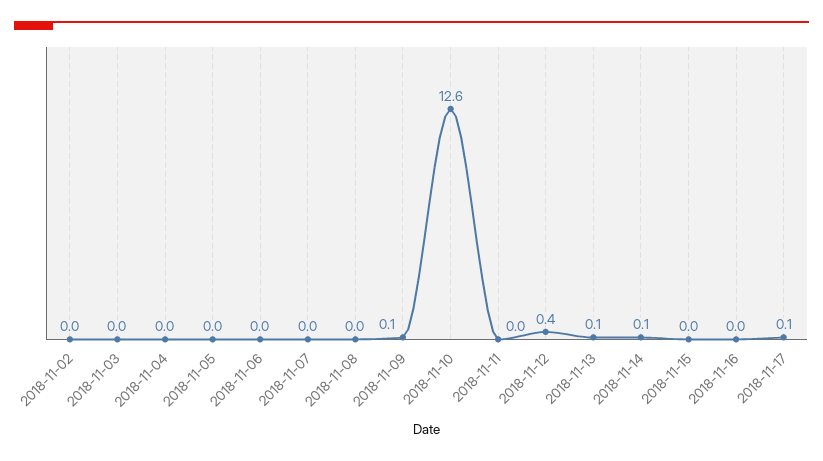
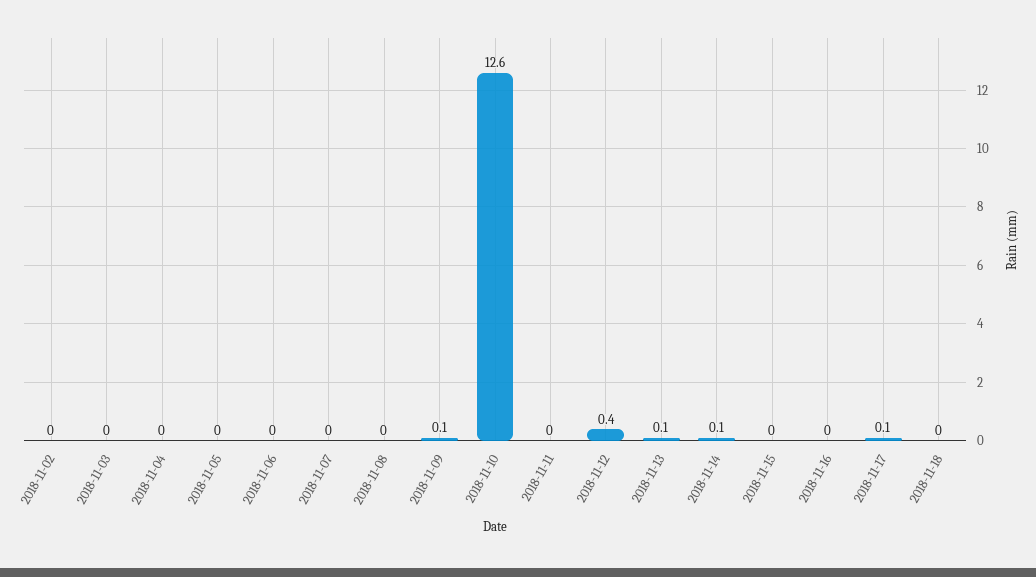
2018-11-18: none -> 0

